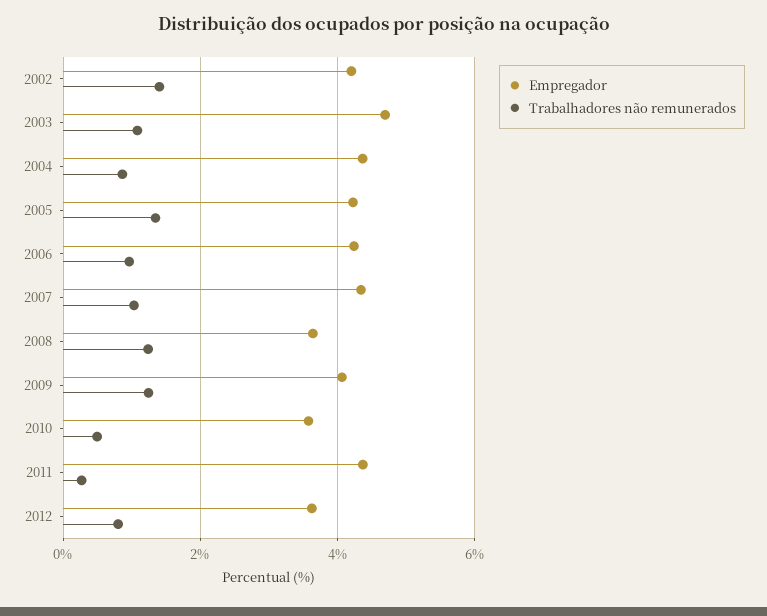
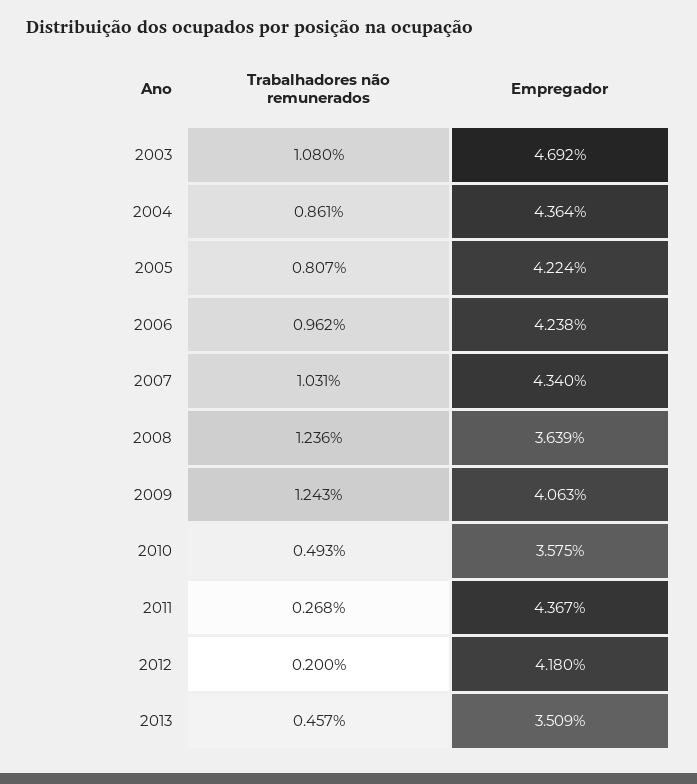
Empregador, 2002: 4.2 -> none
Trabalhadores não remunerados, 2002: 1.4 -> none
Trabalhadores não remunerados, 2005: 1.4 -> 0.807
Empregador, 2012: 3.6 -> 4.18
Trabalhadores não remunerados, 2012: 0.8 -> 0.2
Trabalhadores não remunerados, 2013: none -> 0.457
Empregador, 2013: none -> 3.509

